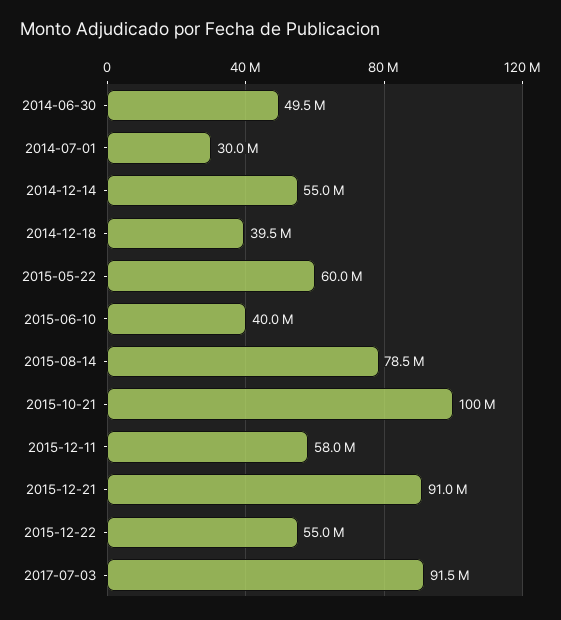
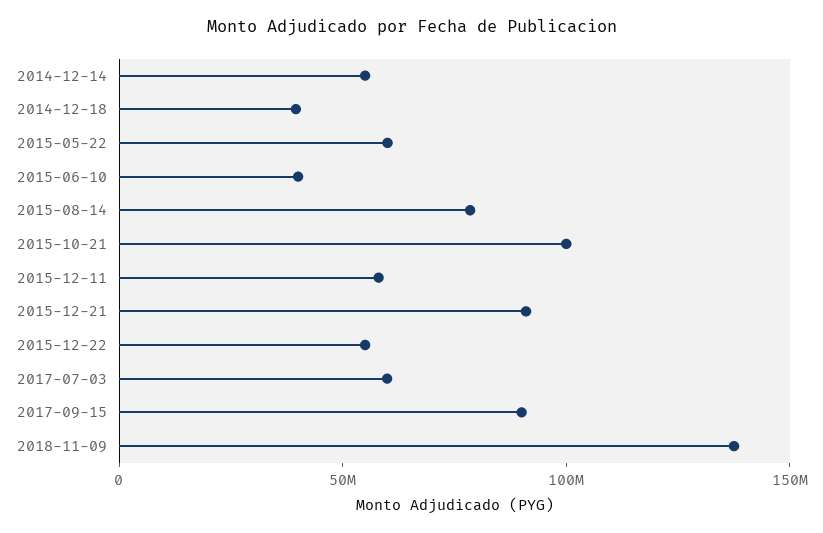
2014-06-30: 49500000 -> none
2014-07-01: 30000000 -> none
2017-07-03: 91500000 -> 60000000
2017-09-15: none -> 90000000
2018-11-09: none -> 140000000

